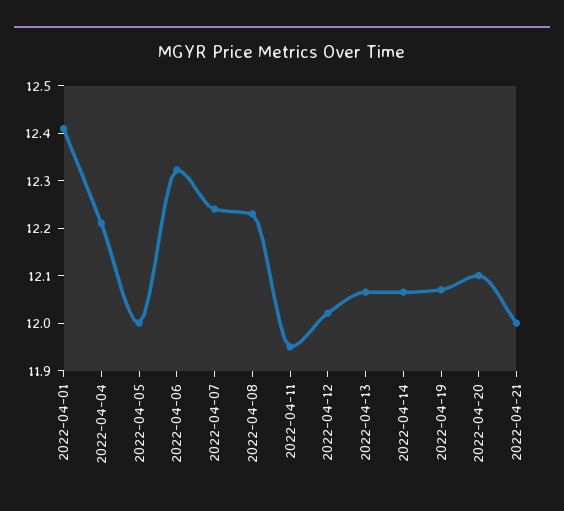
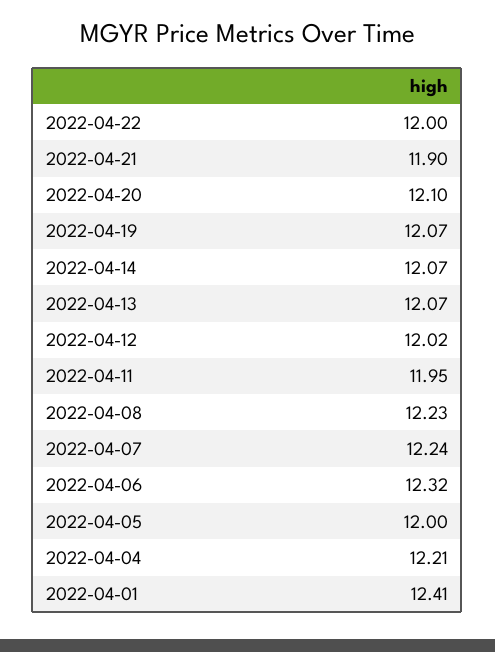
2022-04-21: 12 -> 11.9
2022-04-22: none -> 12

